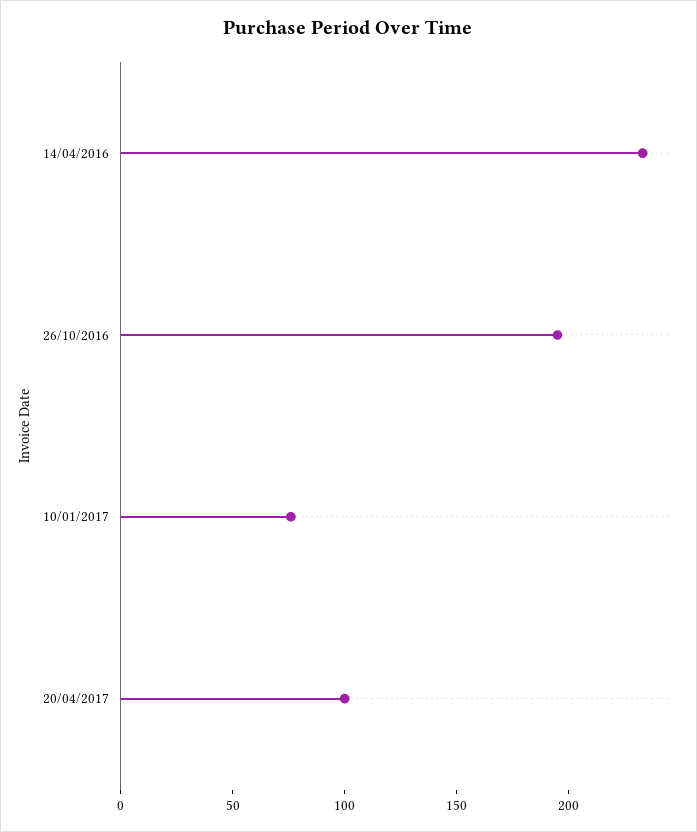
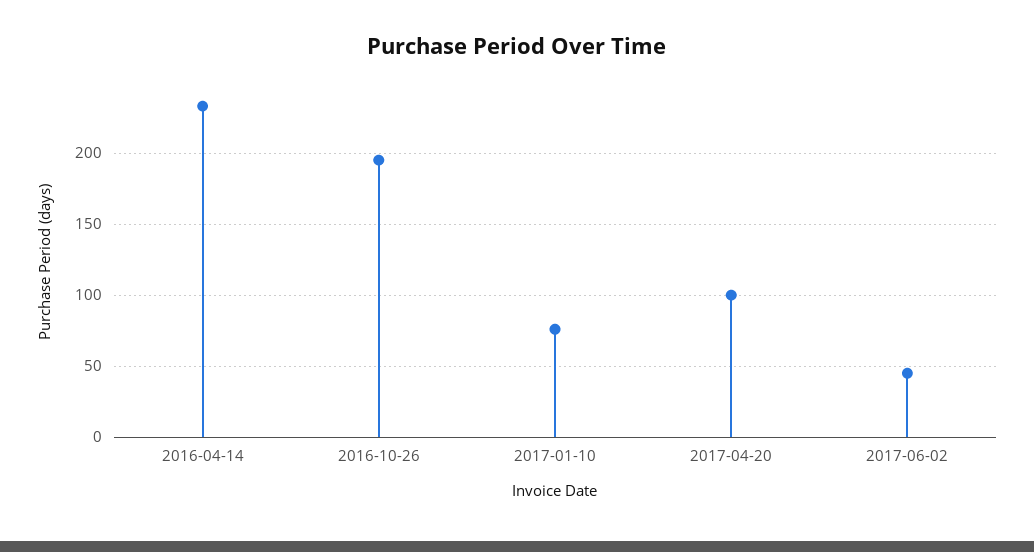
2017-06-02: none -> 45

